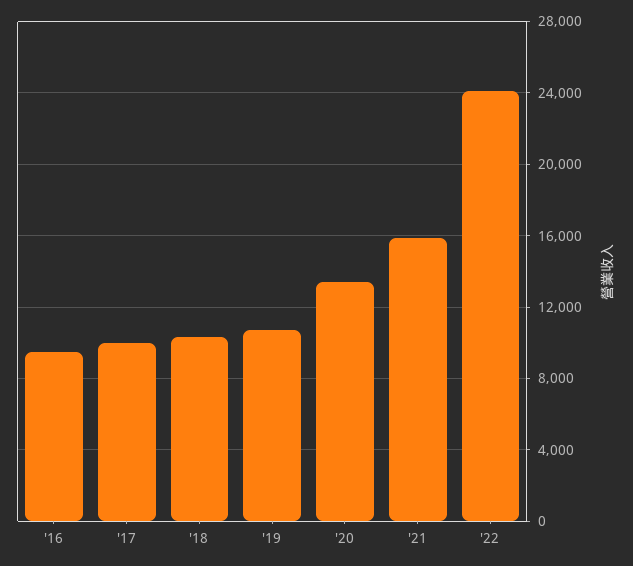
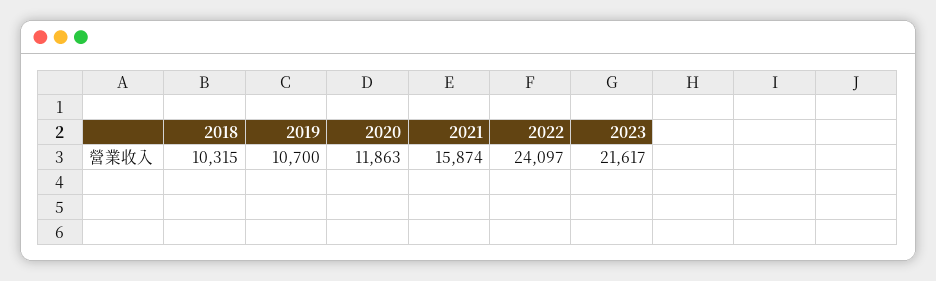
'16: 9500 -> none
'17: 10000 -> none
'20: 13500 -> 11863
2023: none -> 21617

